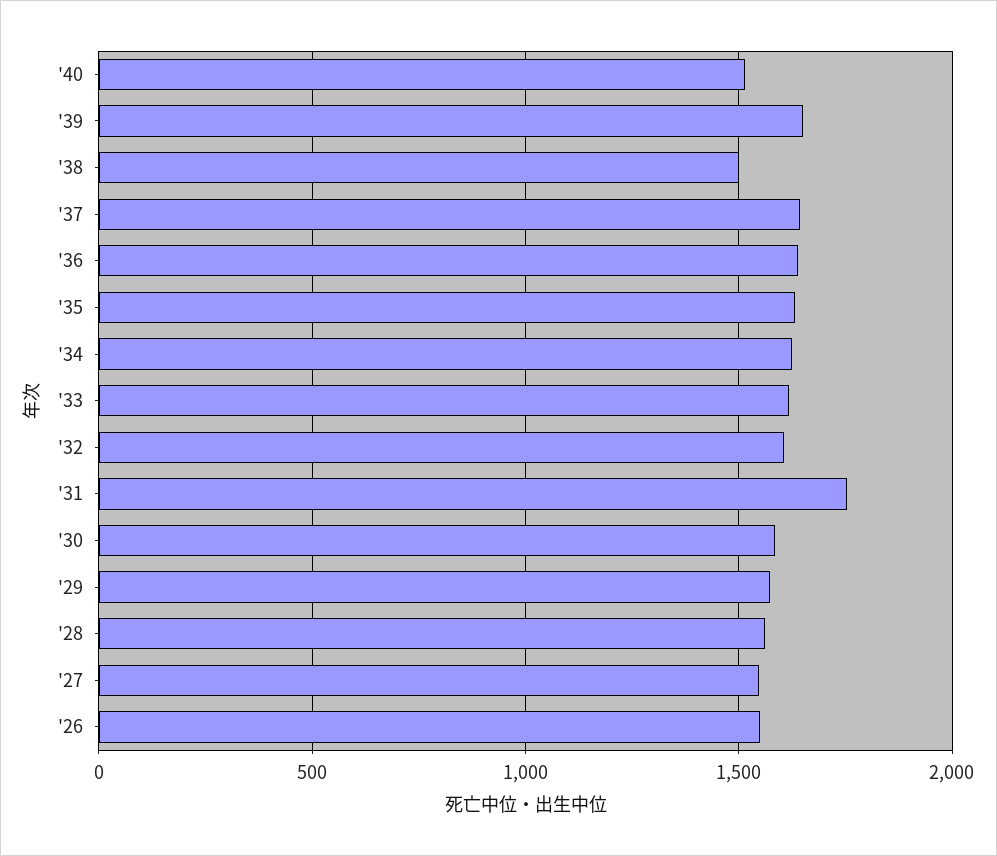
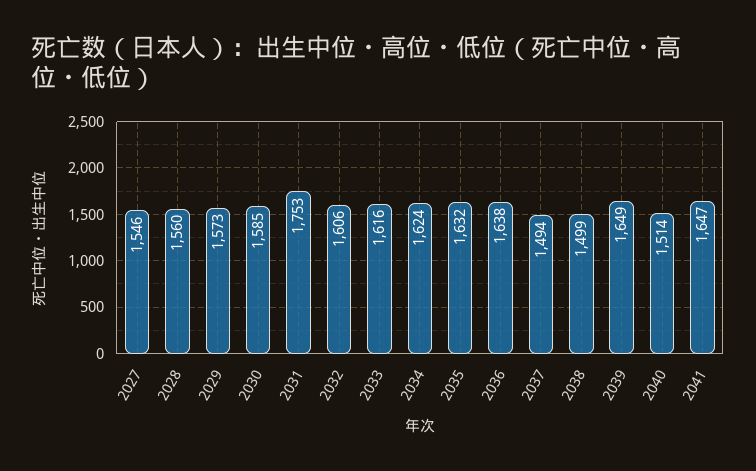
'37: 1650 -> 1494
'26: 1550 -> none
2041: none -> 1647

